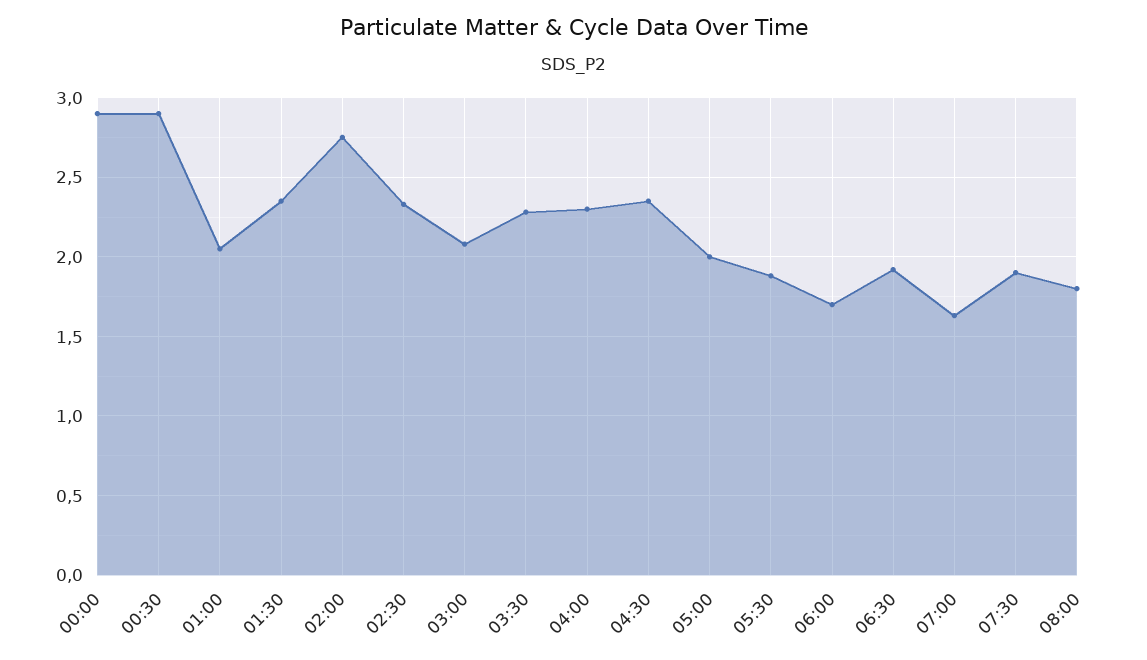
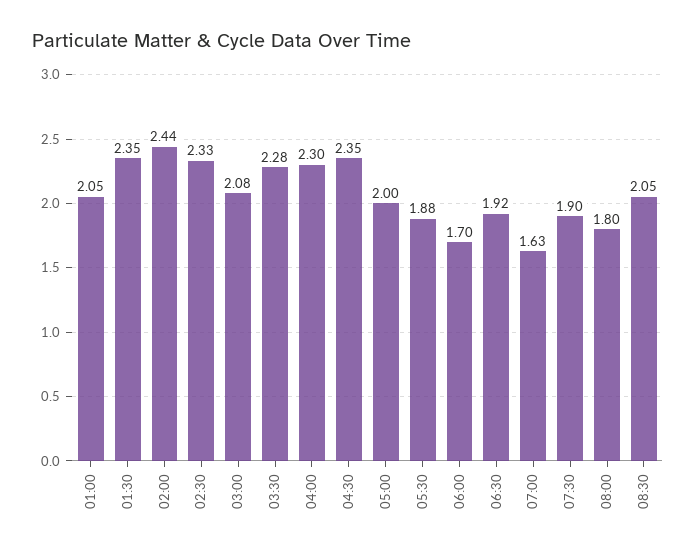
00:00: 2.9 -> none
00:30: 2.9 -> none
02:00: 2.75 -> 2.44
08:30: none -> 2.05

